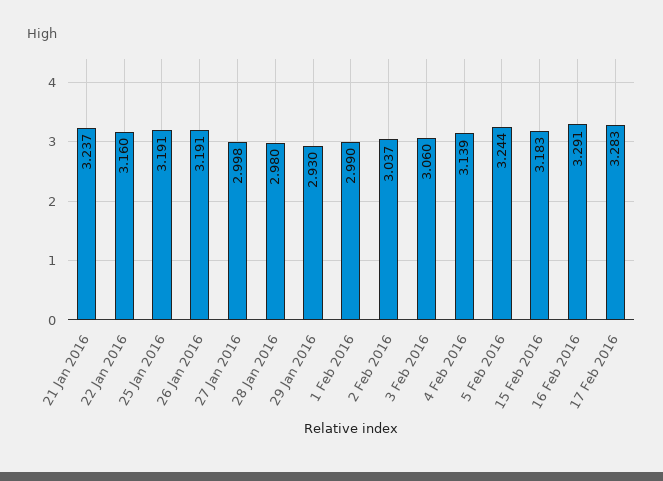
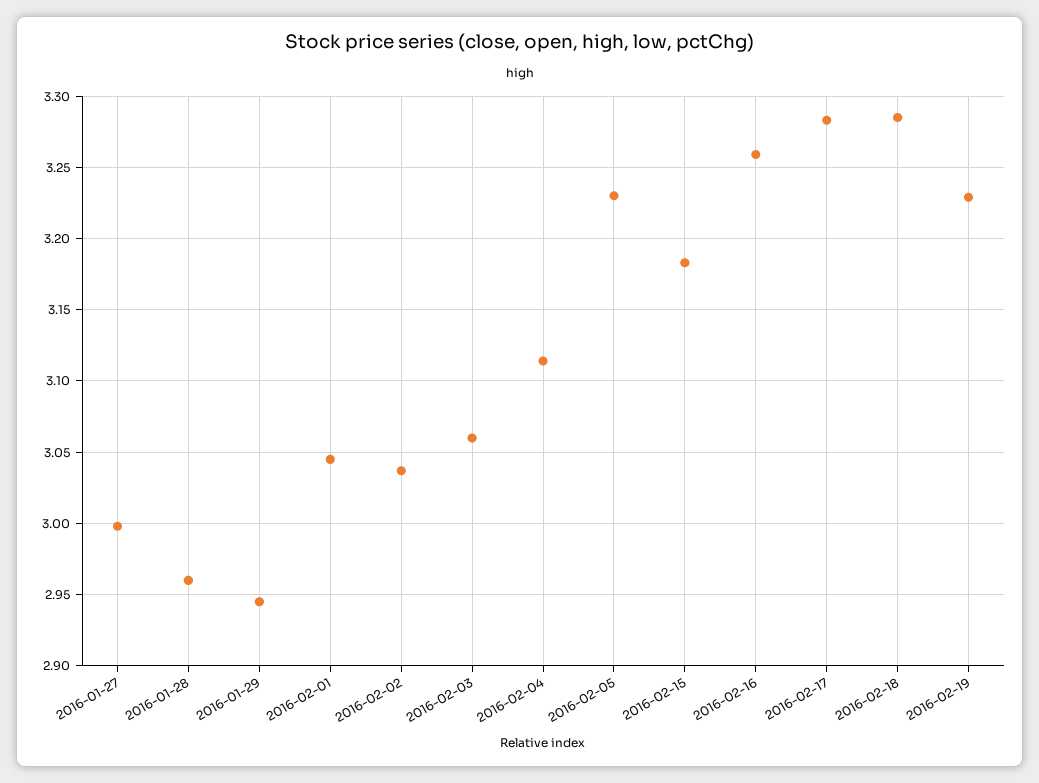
21 Jan 2016: 3.237 -> none
22 Jan 2016: 3.16 -> none
25 Jan 2016: 3.191 -> none
26 Jan 2016: 3.191 -> none
28 Jan 2016: 2.98 -> 2.96
29 Jan 2016: 2.93 -> 2.945
1 Feb 2016: 2.99 -> 3.045
4 Feb 2016: 3.139 -> 3.115
5 Feb 2016: 3.244 -> 3.23
16 Feb 2016: 3.291 -> 3.26
2016-02-18: none -> 3.285
2016-02-19: none -> 3.23

